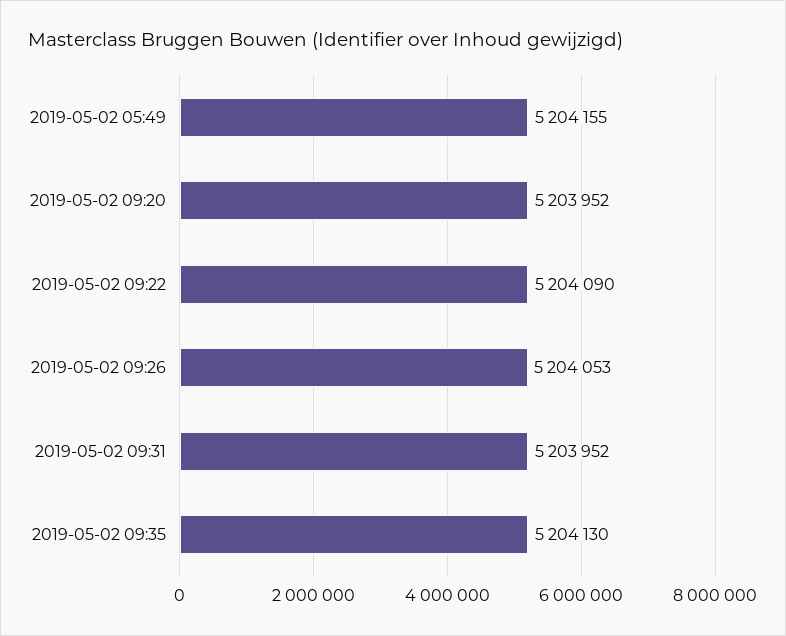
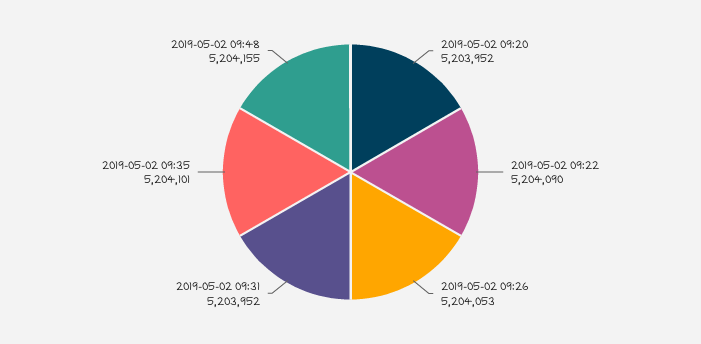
2019-05-02 05:49: 5204155 -> none
2019-05-02 09:35: 5204130 -> 5204101
2019-05-02 09:48: none -> 5204155

